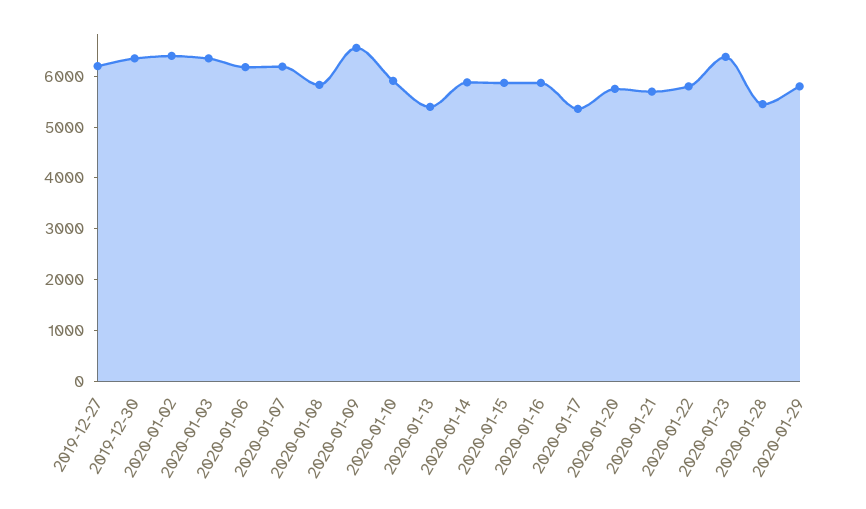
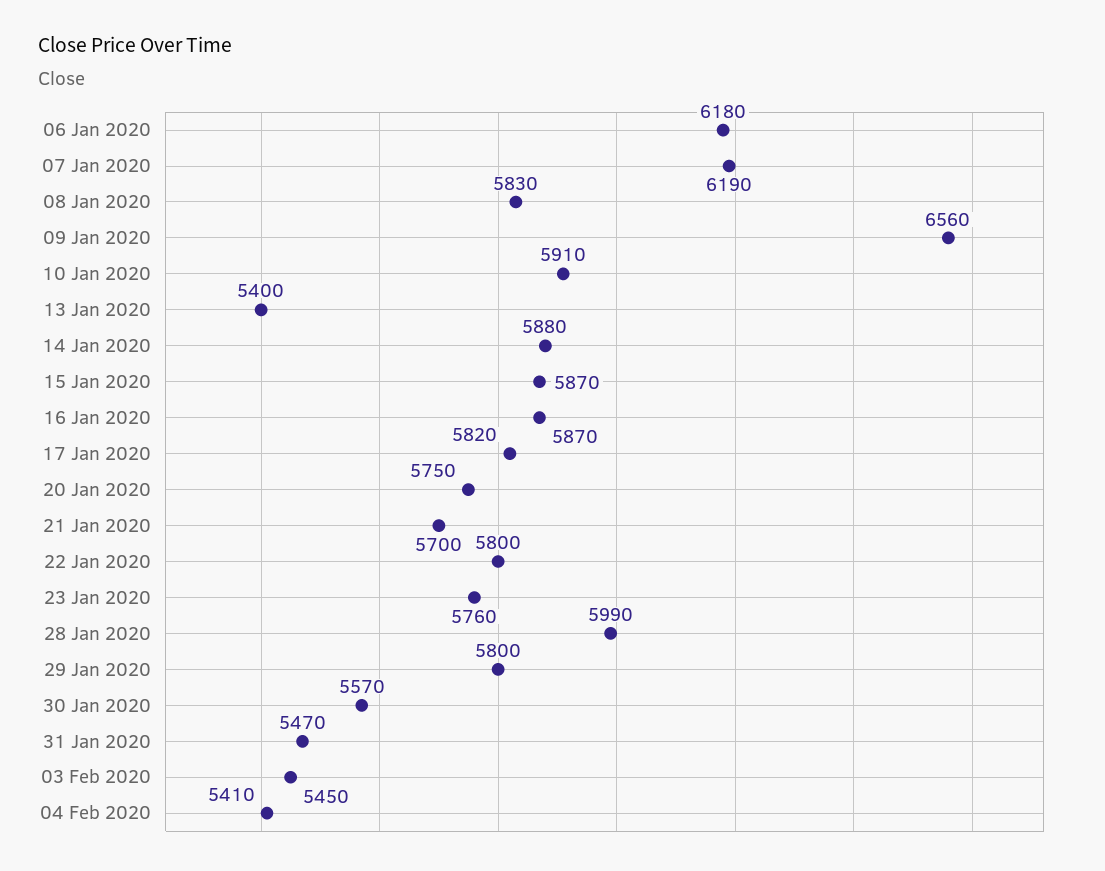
2019-12-27: 6200 -> none
2019-12-30: 6400 -> none
2020-01-02: 6400 -> none
2020-01-03: 6400 -> none
2020-01-17: 5400 -> 5820
2020-01-23: 6400 -> 5760
2020-01-28: 5400 -> 5990
30 Jan 2020: none -> 5570
31 Jan 2020: none -> 5470
03 Feb 2020: none -> 5450
04 Feb 2020: none -> 5410

